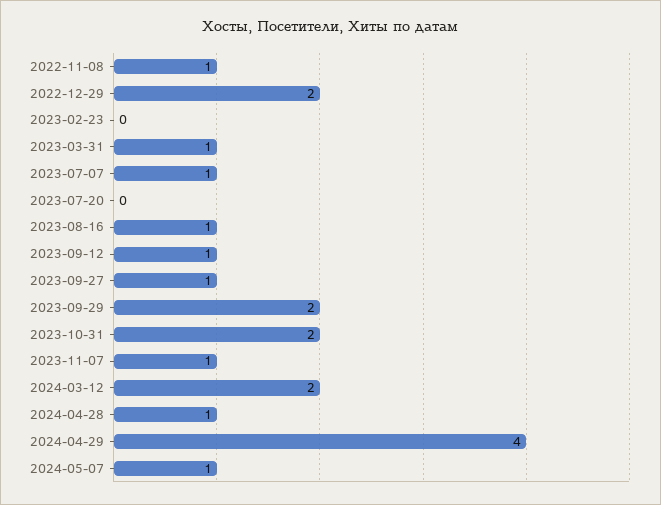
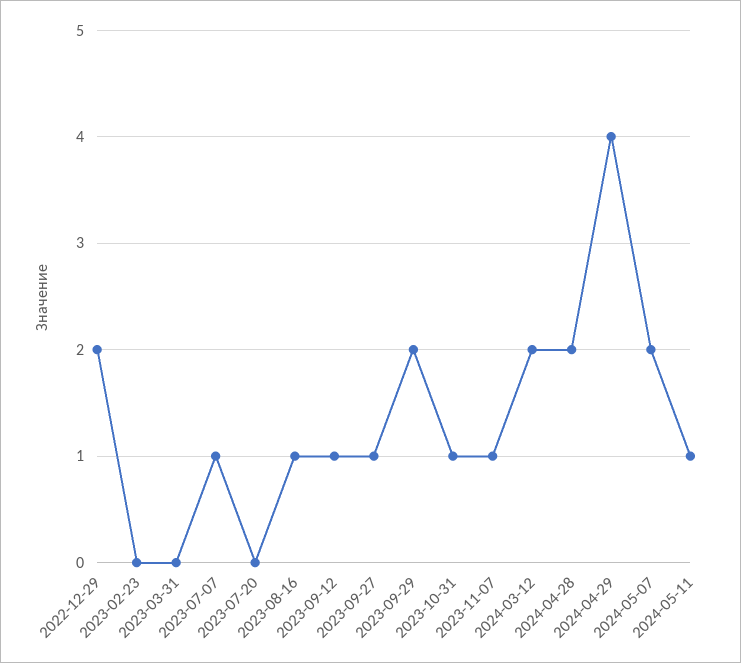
2022-11-08: 1 -> none
2023-03-31: 1 -> 0
2023-10-31: 2 -> 1
2024-04-28: 1 -> 2
2024-05-07: 1 -> 2
2024-05-11: none -> 1

